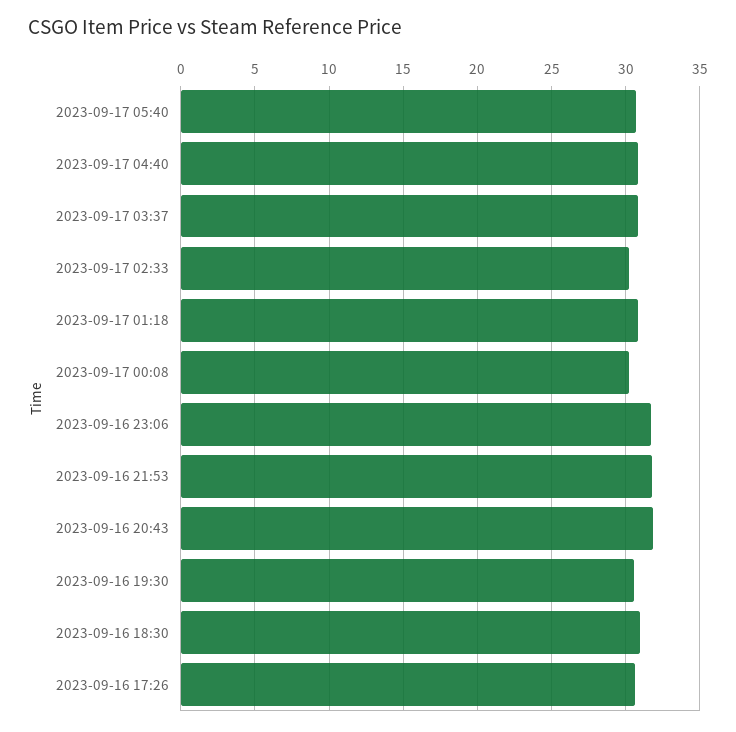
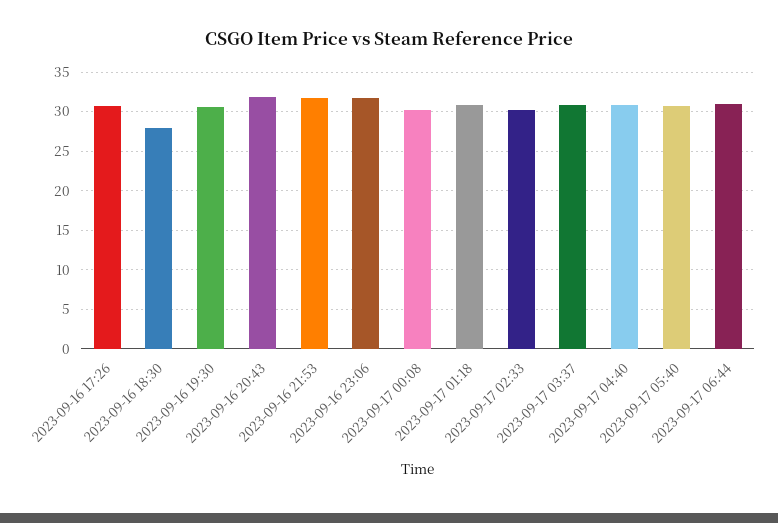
2023-09-16 18:30: 31 -> 28
2023-09-17 06:44: none -> 31

